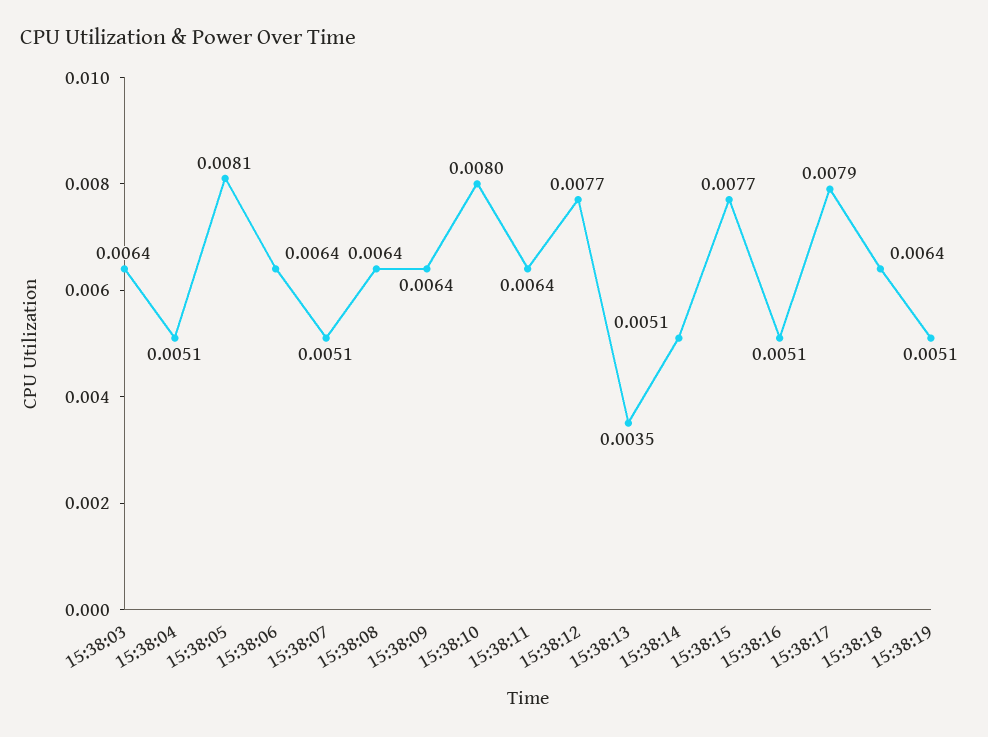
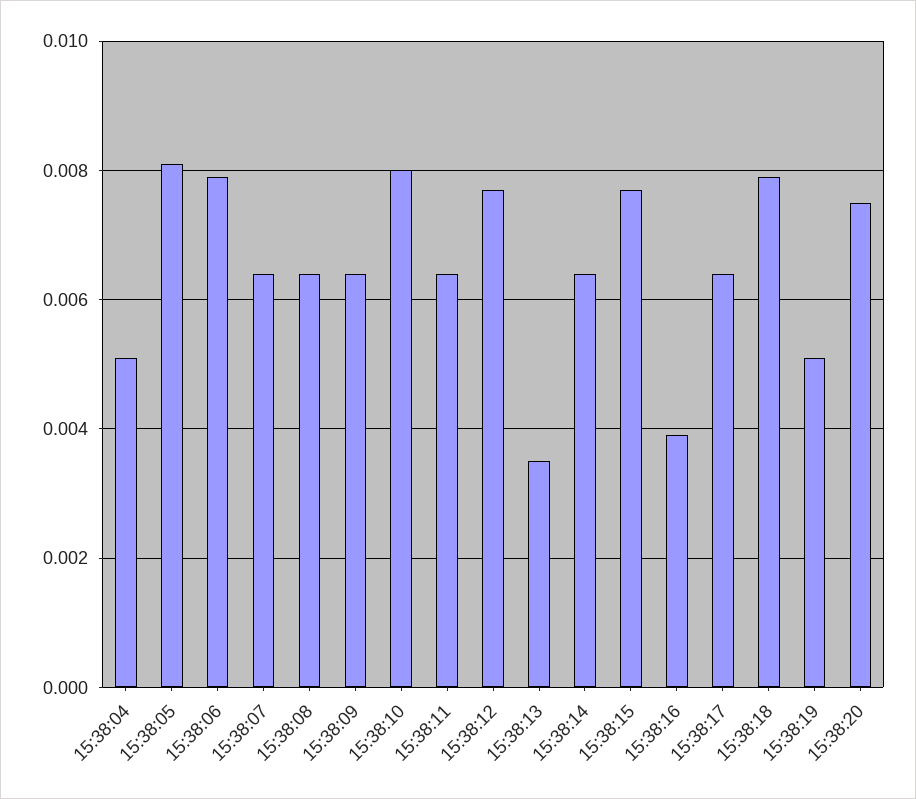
15:38:03: 0.0064 -> none
15:38:06: 0.0064 -> 0.008
15:38:07: 0.0051 -> 0.0065
15:38:14: 0.0051 -> 0.0065
15:38:16: 0.0051 -> 0.004
15:38:17: 0.0079 -> 0.0065
15:38:18: 0.0064 -> 0.008
15:38:20: none -> 0.0075

